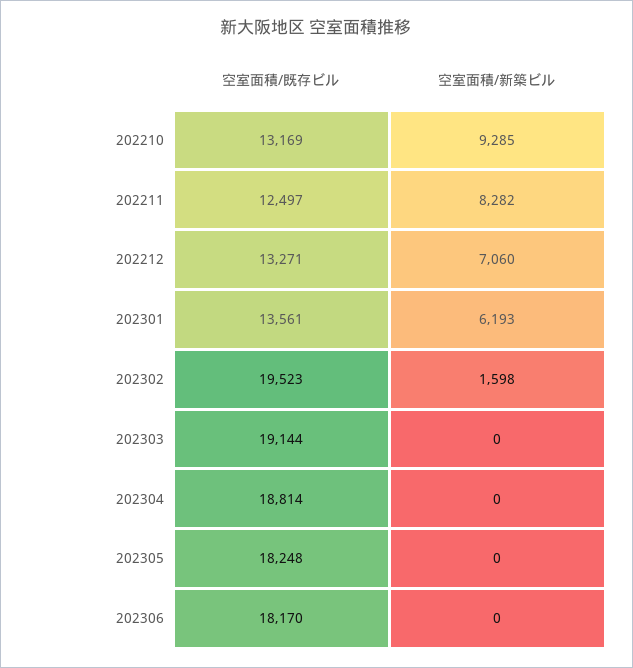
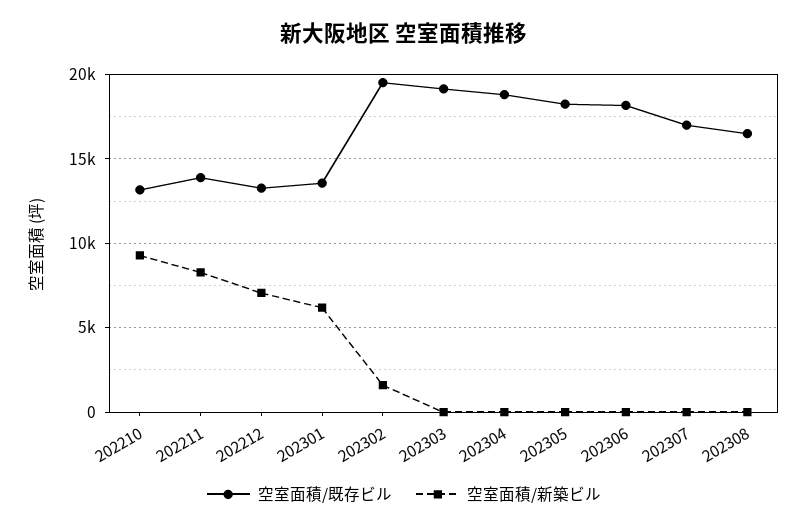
空室面積/既存ビル, 202211: 12497 -> 14000
空室面積/既存ビル, 202307: none -> 17000
空室面積/新築ビル, 202307: none -> 0
空室面積/既存ビル, 202308: none -> 16500
空室面積/新築ビル, 202308: none -> 0

